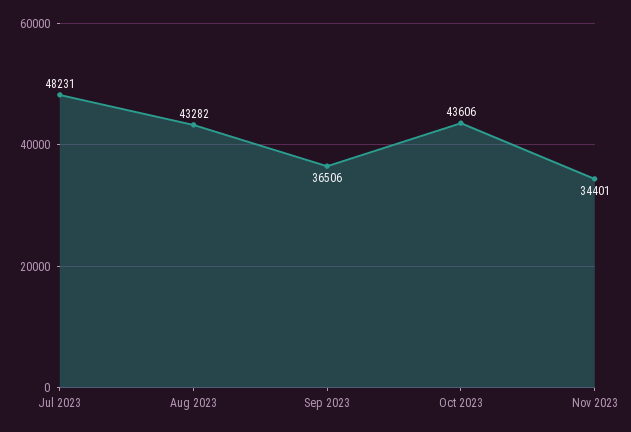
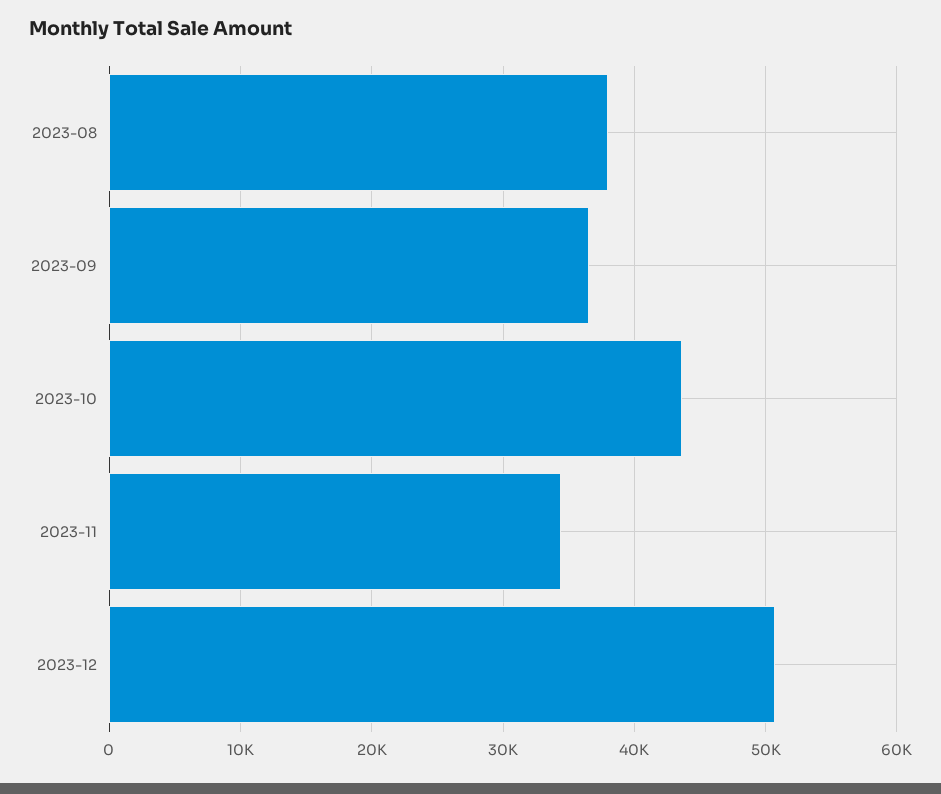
Jul 2023: 48231 -> none
Aug 2023: 43282 -> 38000
2023-12: none -> 51000

